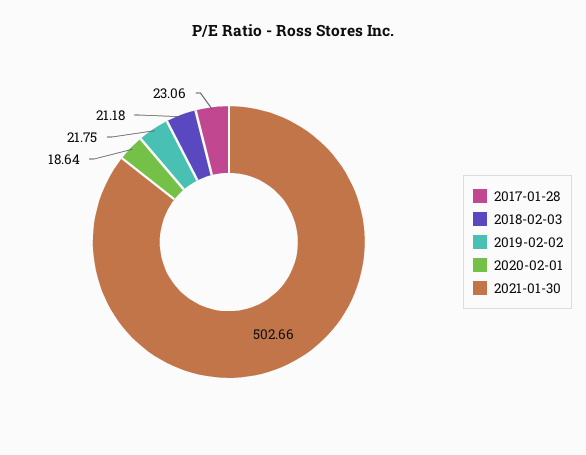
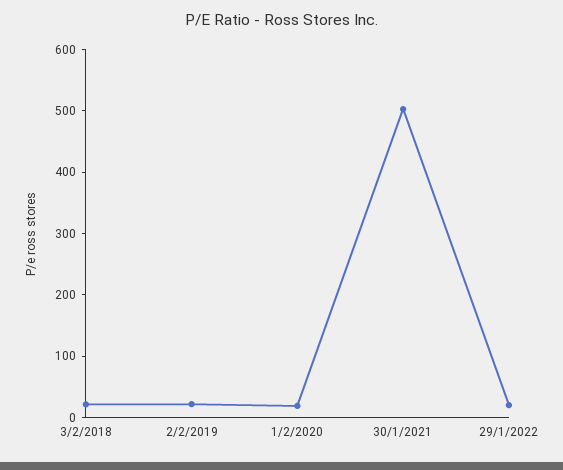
2017-01-28: 23.06 -> none
29/1/2022: none -> 20

